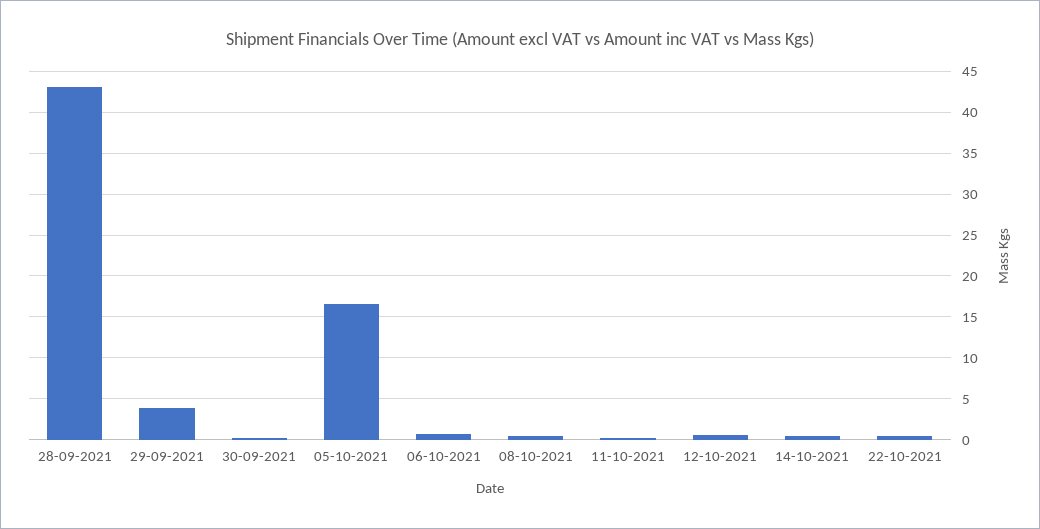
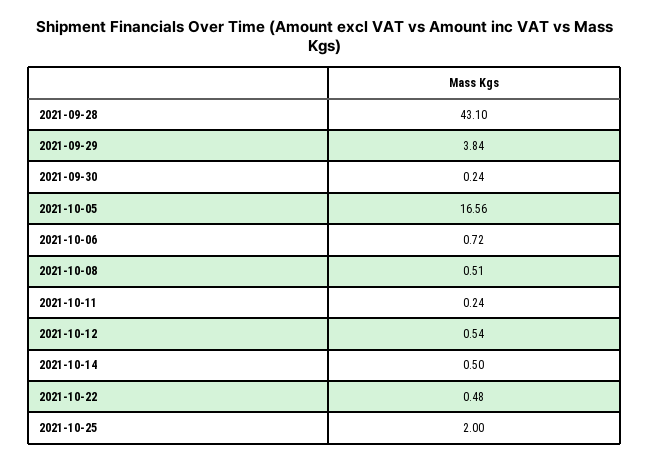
2021-10-25: none -> 2

